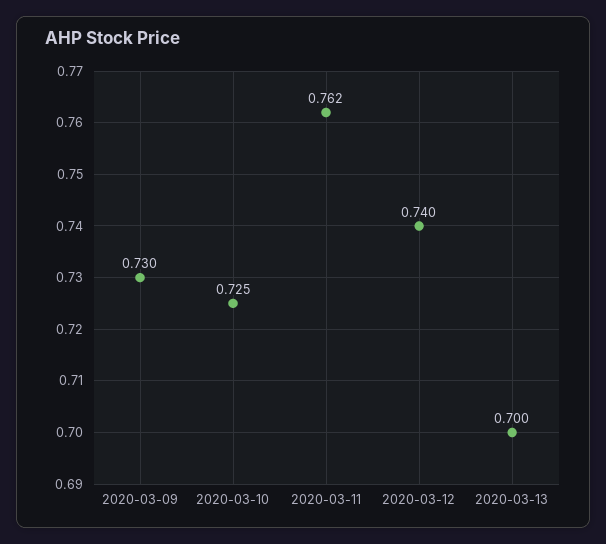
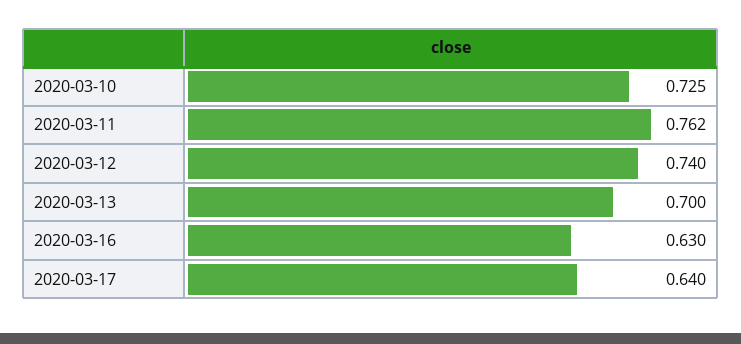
2020-03-09: 0.73 -> none
2020-03-16: none -> 0.63
2020-03-17: none -> 0.64

